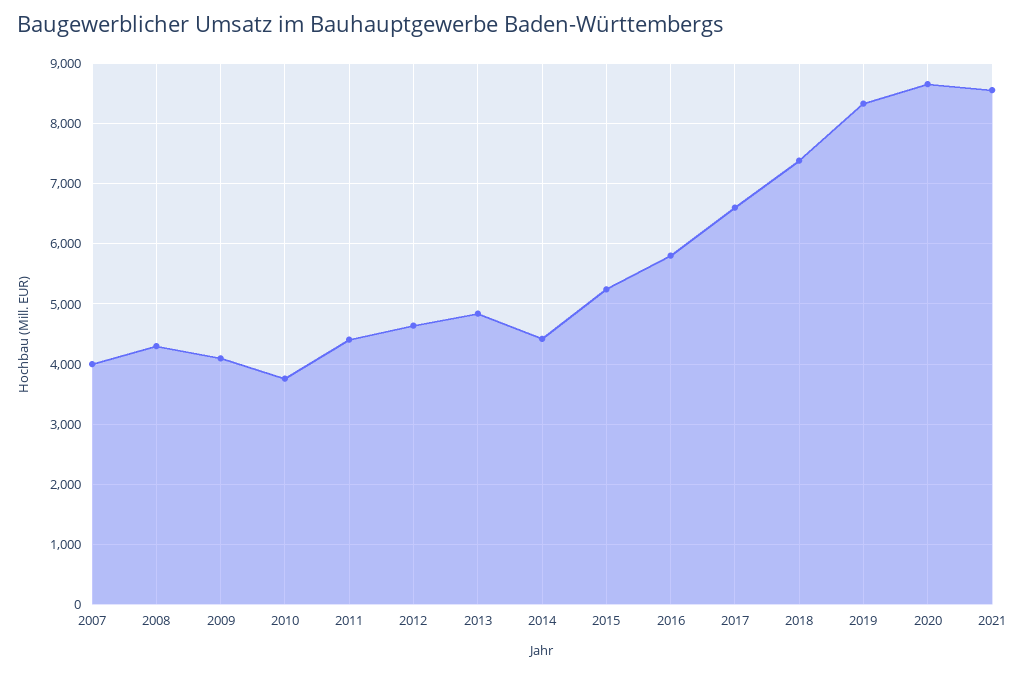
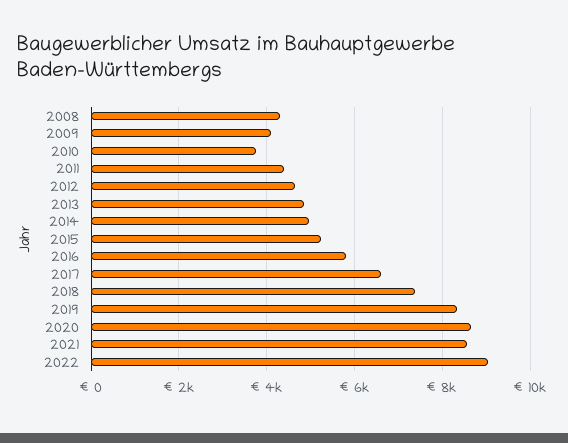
2007: 4000 -> none
2014: 4400 -> 5000
2022: none -> 9000

